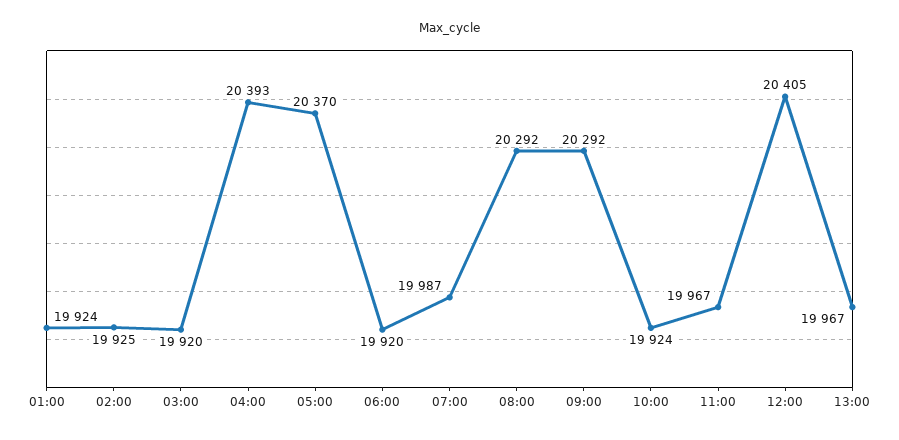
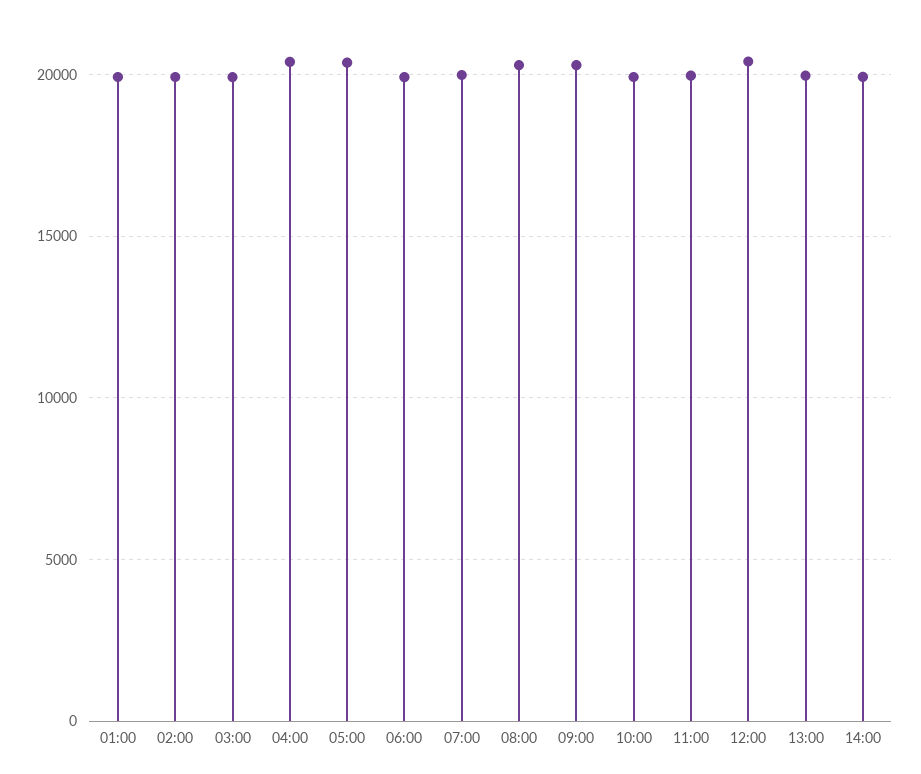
14:00: none -> 20000

